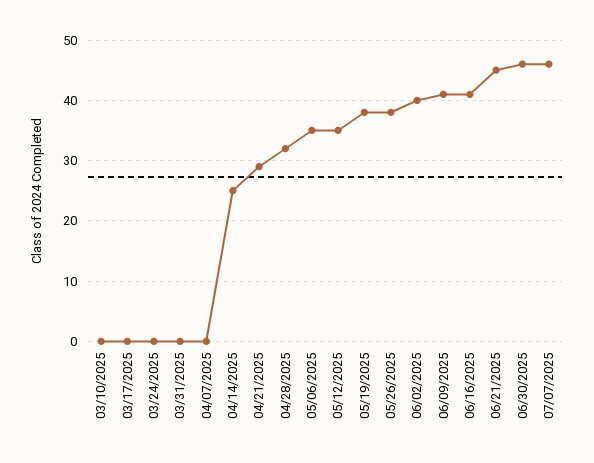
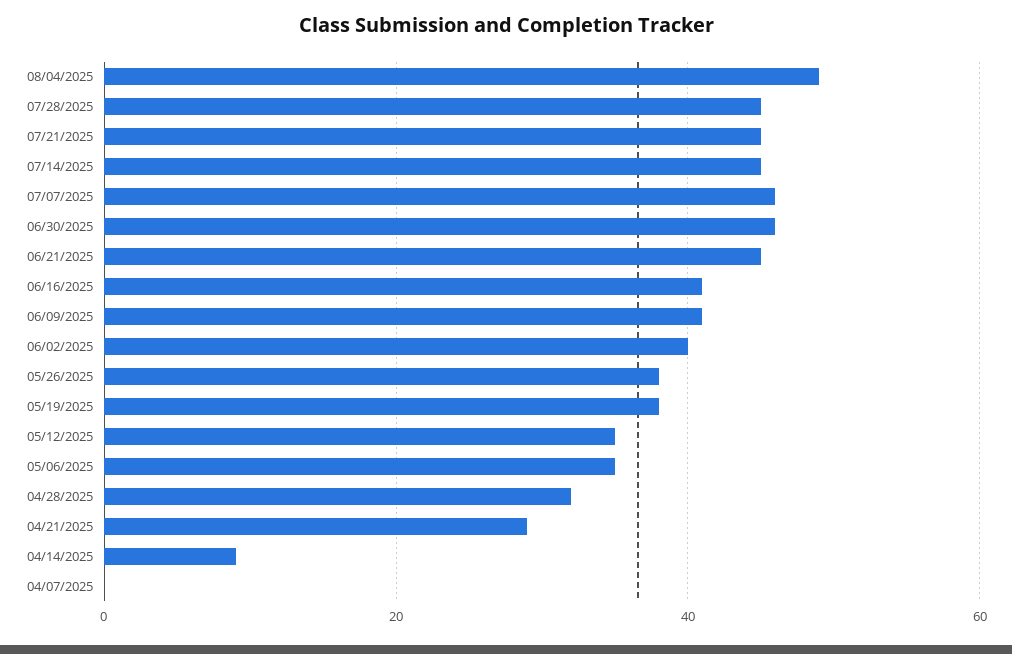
03/10/2025: 0 -> none
03/17/2025: 0 -> none
03/24/2025: 0 -> none
03/31/2025: 0 -> none
04/14/2025: 25 -> 10
08/04/2025: none -> 50
07/28/2025: none -> 45
07/21/2025: none -> 45
07/14/2025: none -> 45

